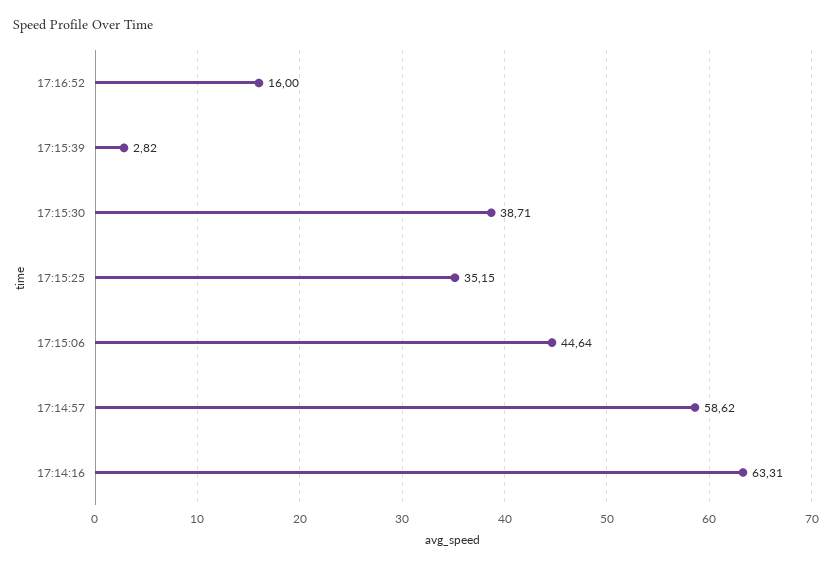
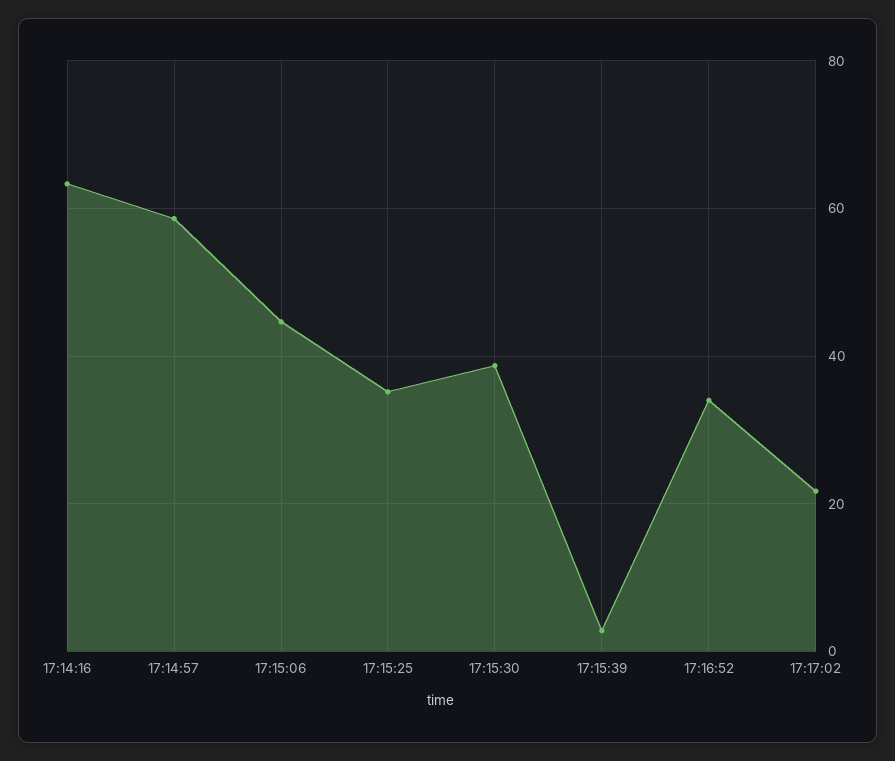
17:16:52: 16 -> 34
17:17:02: none -> 22

